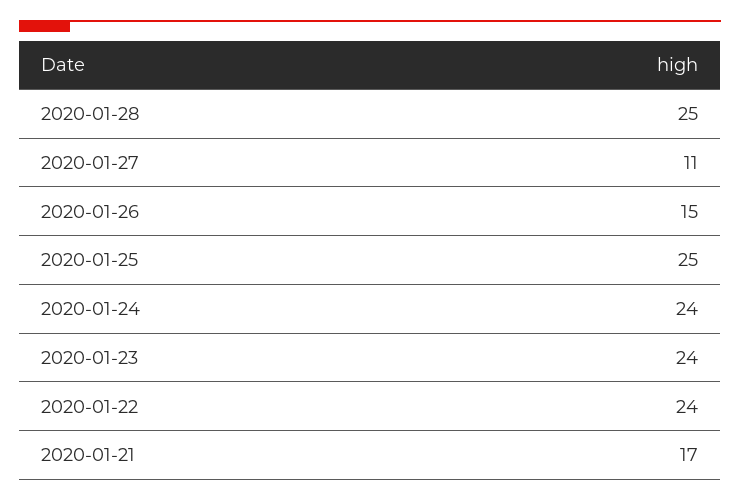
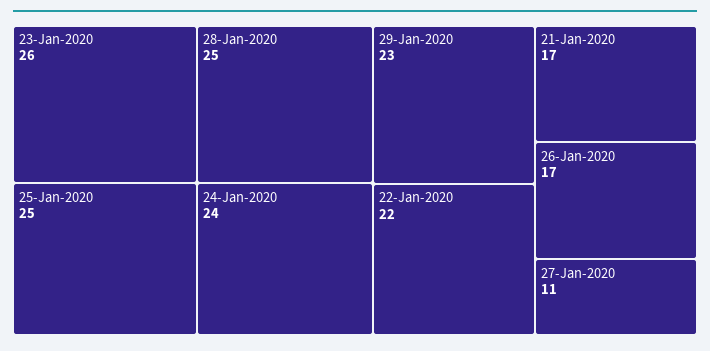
2020-01-26: 15 -> 17
2020-01-23: 24 -> 26
2020-01-22: 24 -> 22
29-Jan-2020: none -> 23

